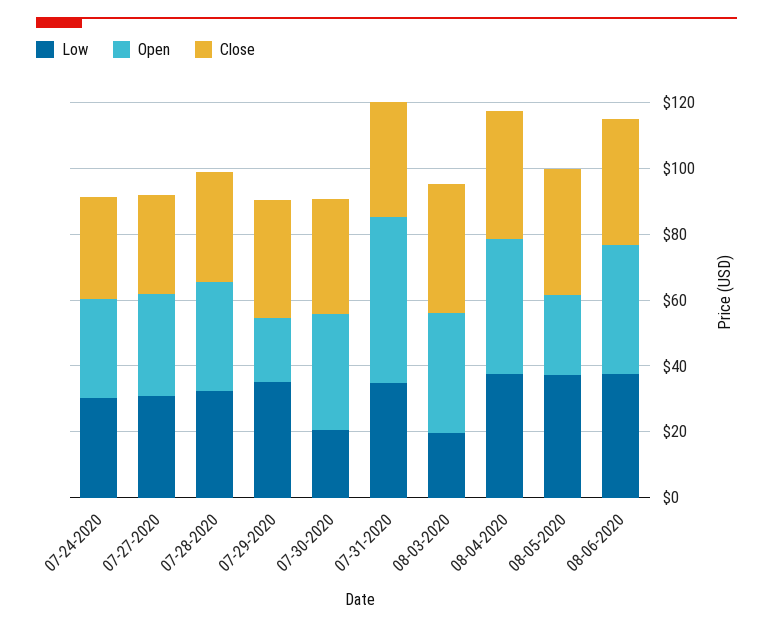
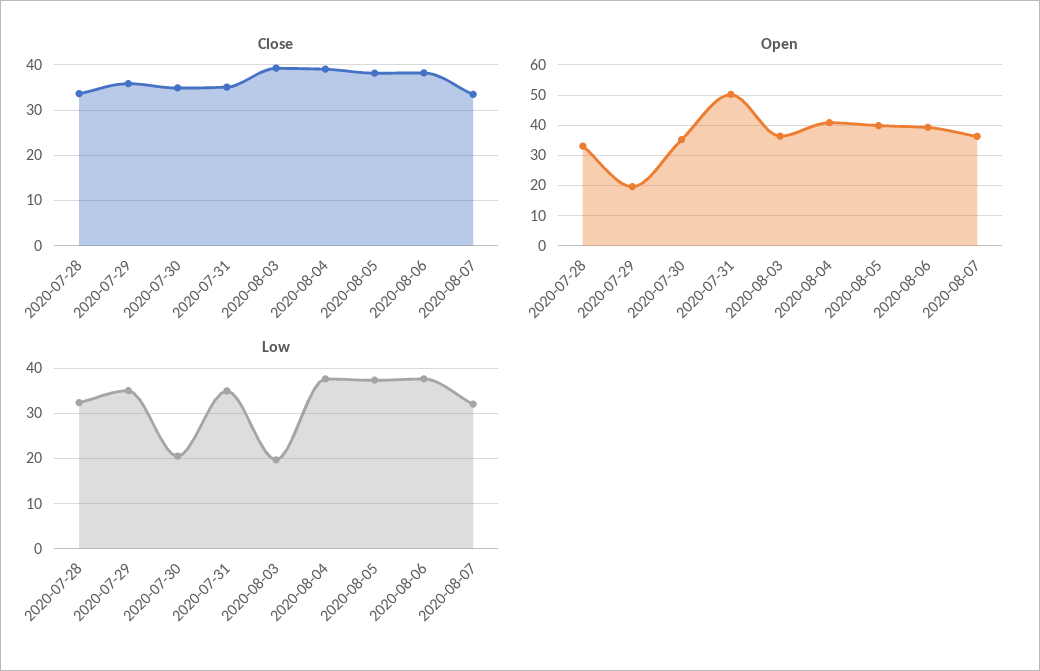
Low, 07-24-2020: 30 -> none
Open, 07-24-2020: 30 -> none
Close, 07-24-2020: 30 -> none
Low, 07-27-2020: 30 -> none
Open, 07-27-2020: 30 -> none
Close, 07-27-2020: 30 -> none
Open, 08-05-2020: 25 -> 40
Close, 2020-08-07: none -> 34
Open, 2020-08-07: none -> 36
Low, 2020-08-07: none -> 32

